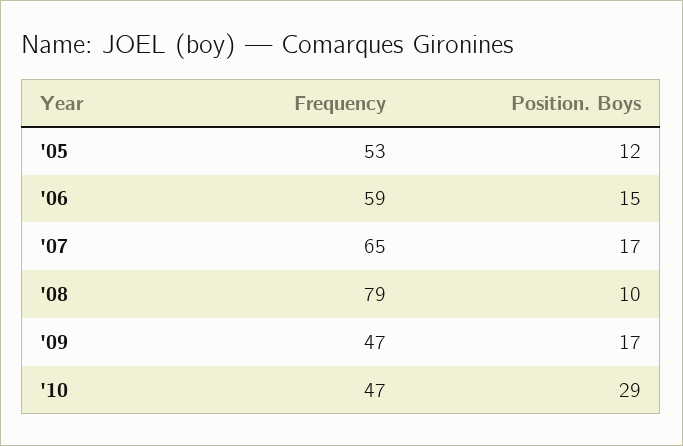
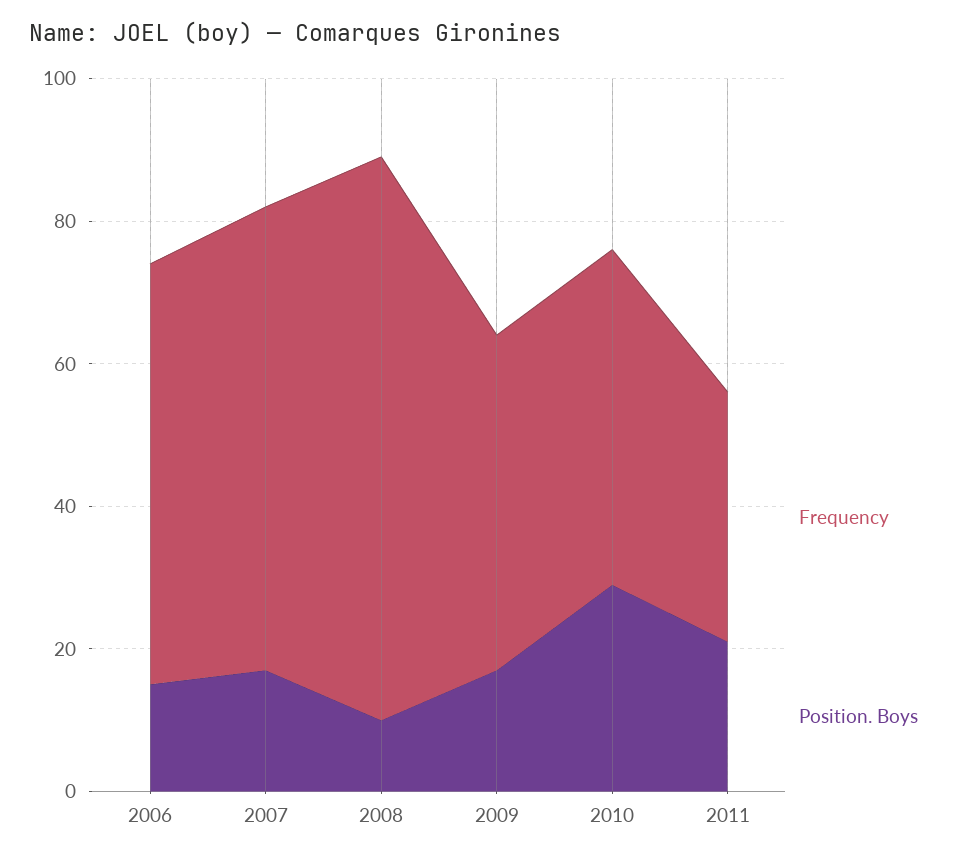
Frequency, '05: 53 -> none
Position. Boys, '05: 12 -> none
Frequency, 2011: none -> 35
Position. Boys, 2011: none -> 20

